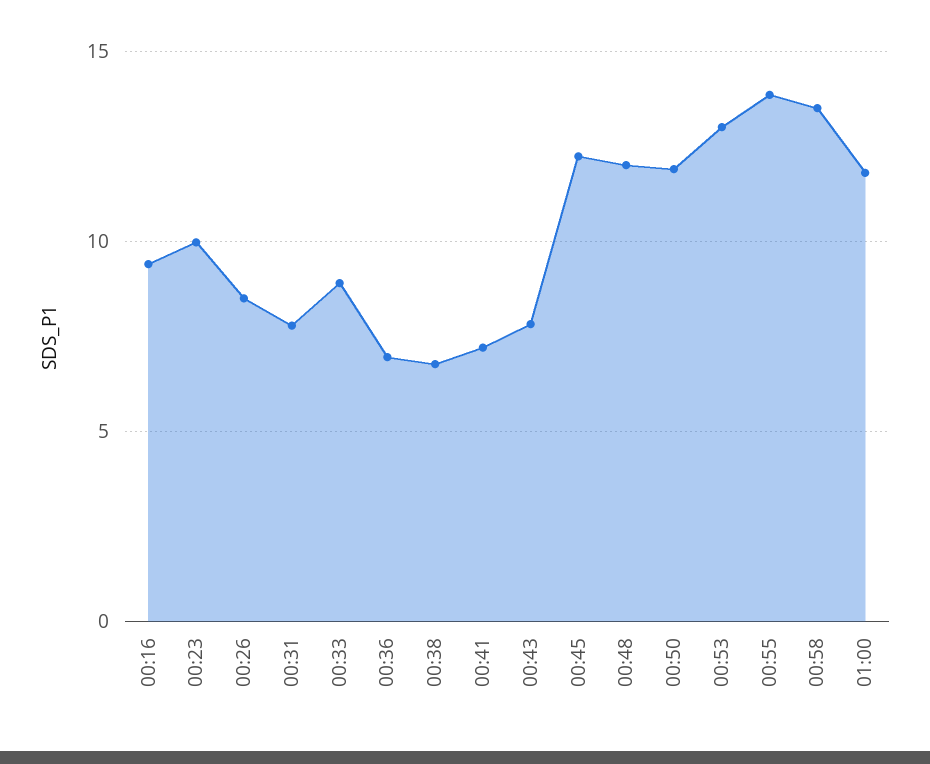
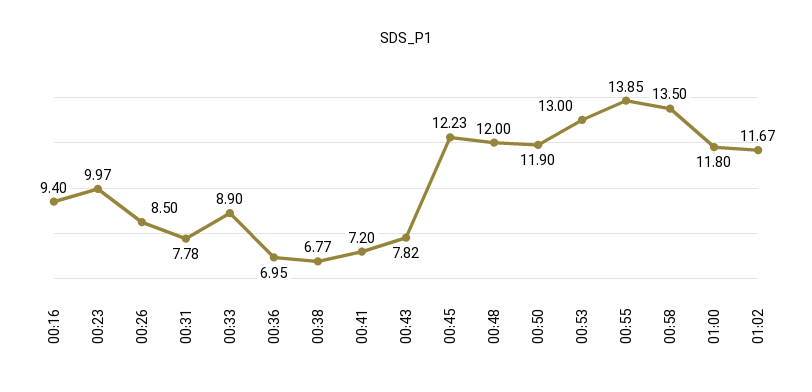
01:02: none -> 11.67

